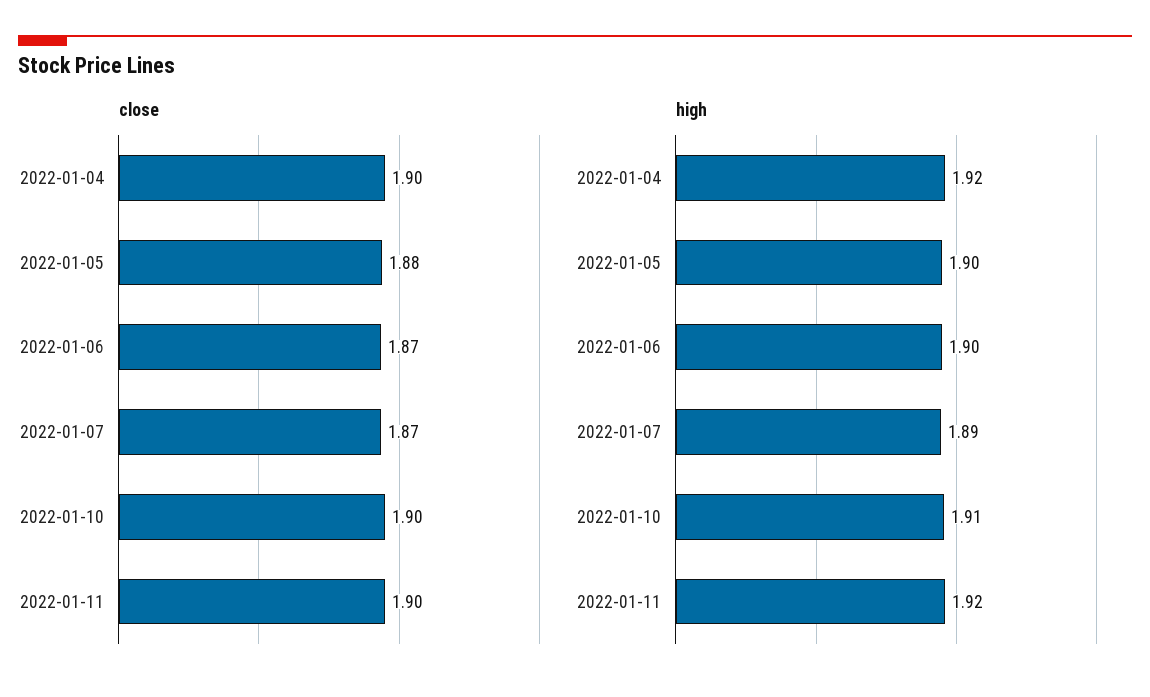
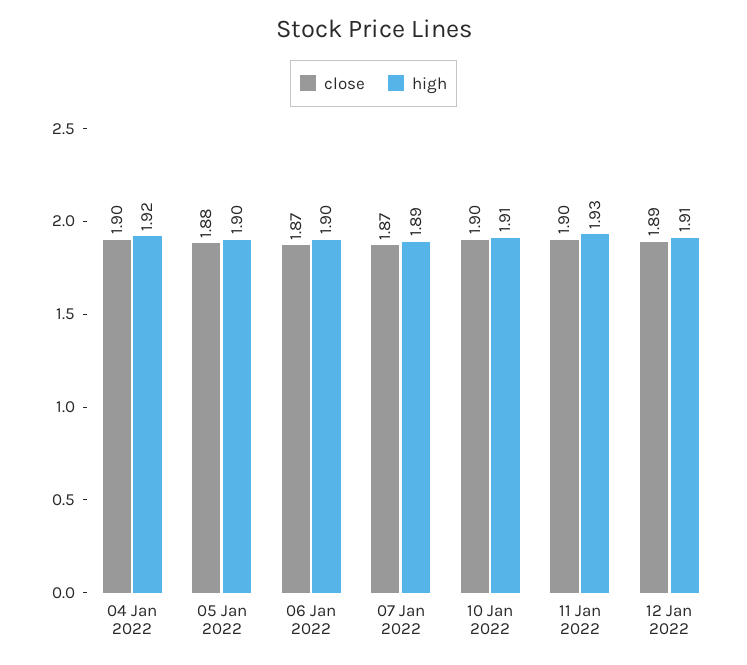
high, 2022-01-11: 1.92 -> 1.93
close, 12 Jan 2022: none -> 1.89
high, 12 Jan 2022: none -> 1.91

